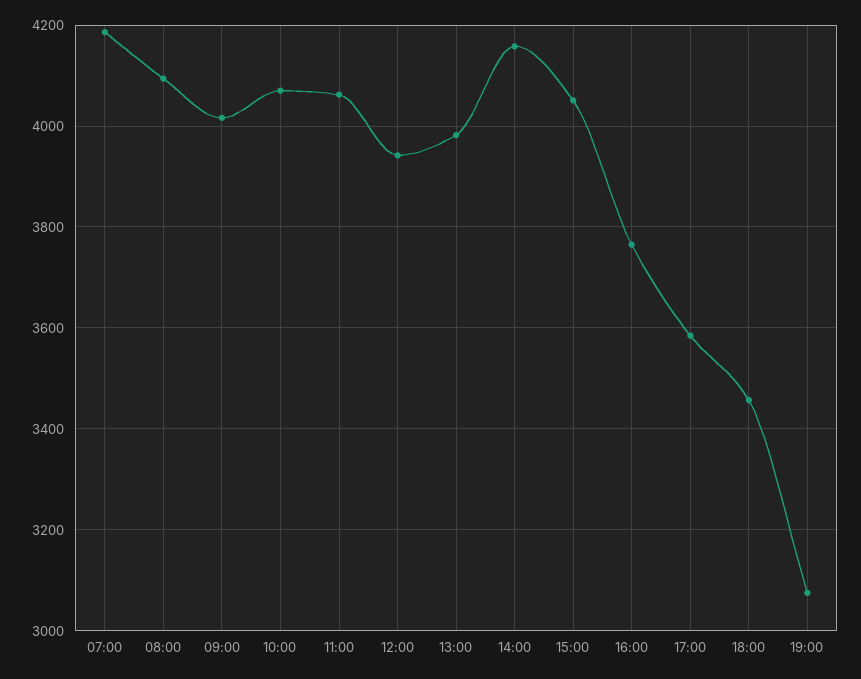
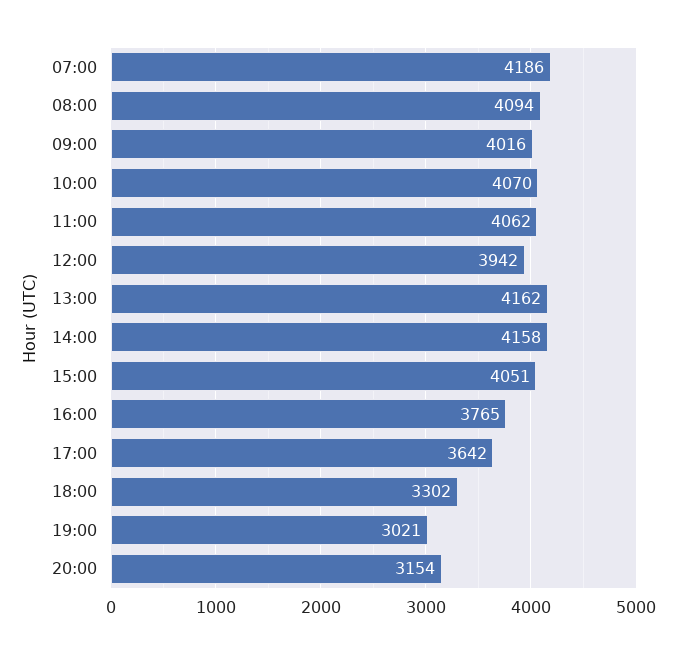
13:00: 3980 -> 4162
17:00: 3580 -> 3642
18:00: 3460 -> 3302
19:00: 3080 -> 3021
20:00: none -> 3154

